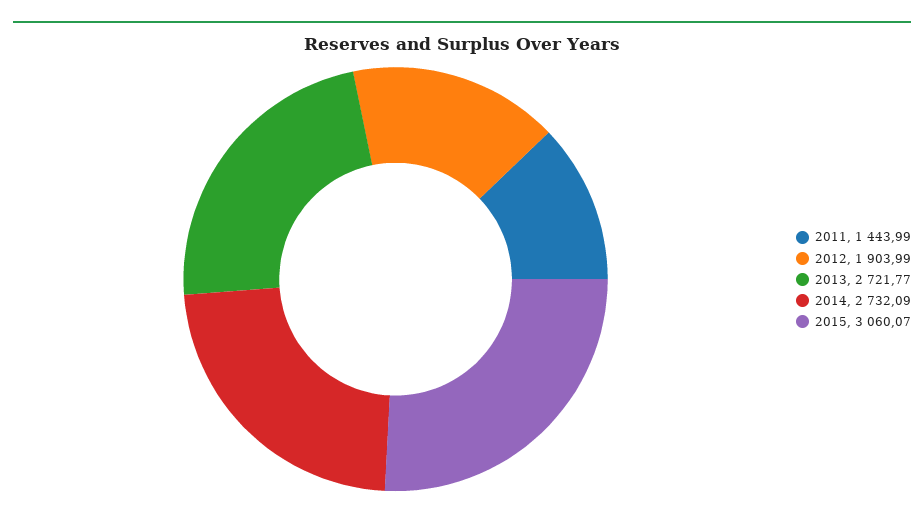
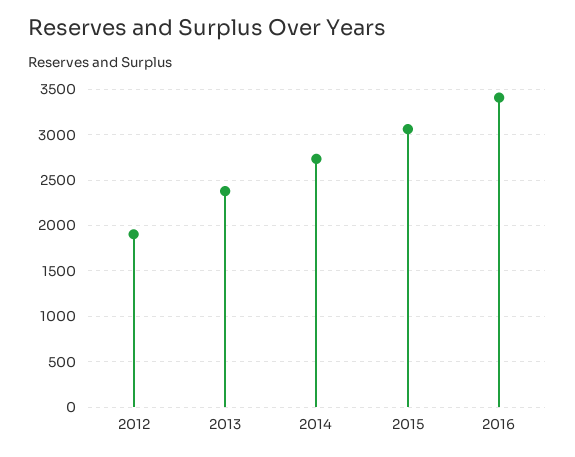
2011: 1443.99 -> none
2013: 2721.77 -> 2400
2016: none -> 3400

